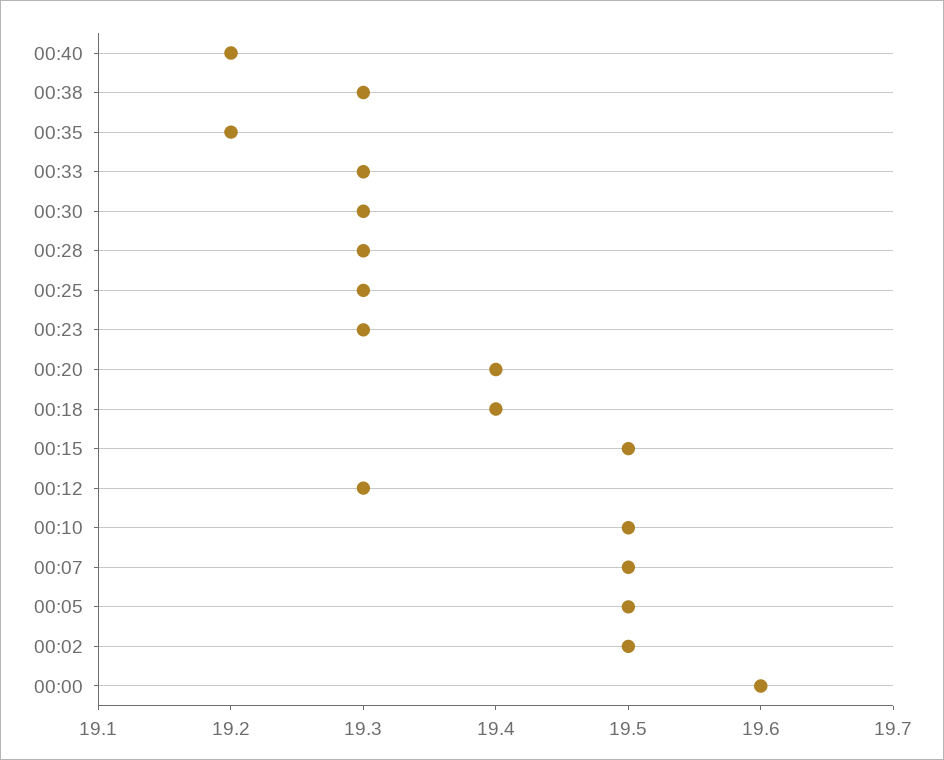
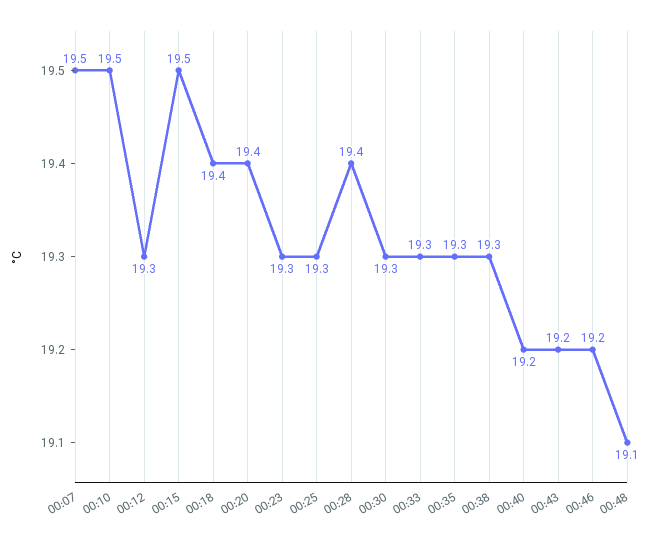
00:35: 19.2 -> 19.3
00:28: 19.3 -> 19.4
00:05: 19.5 -> none
00:02: 19.5 -> none
00:00: 19.6 -> none
00:43: none -> 19.2
00:46: none -> 19.2
00:48: none -> 19.1

